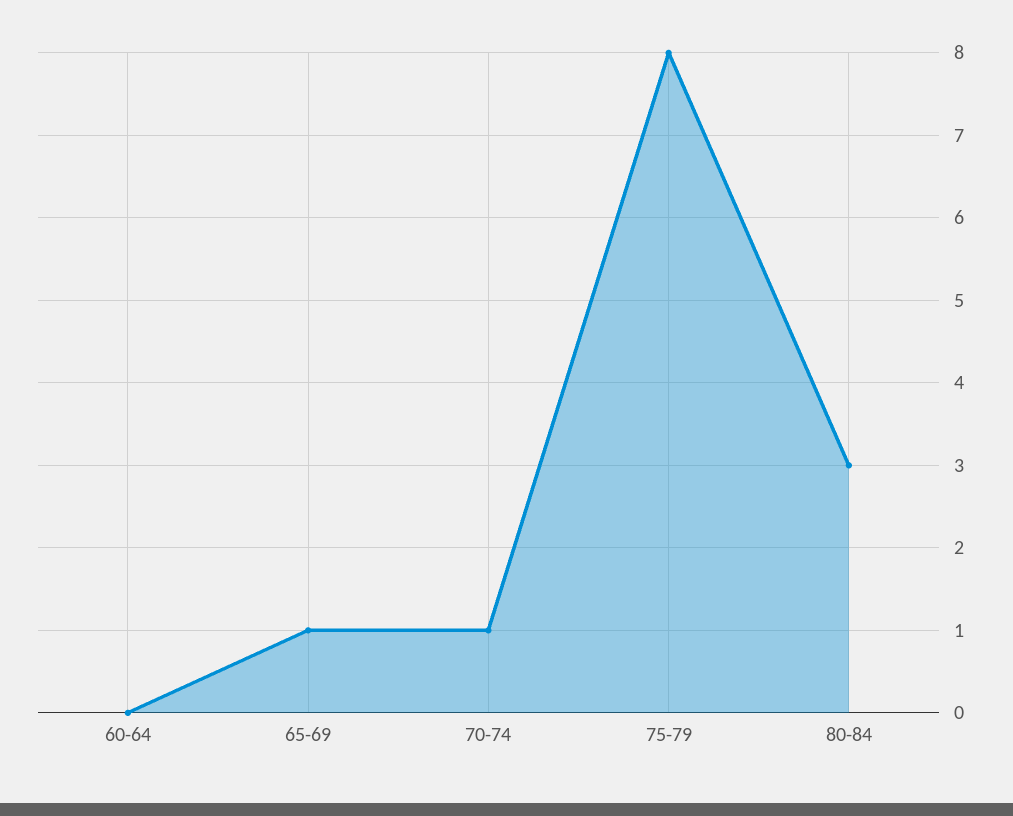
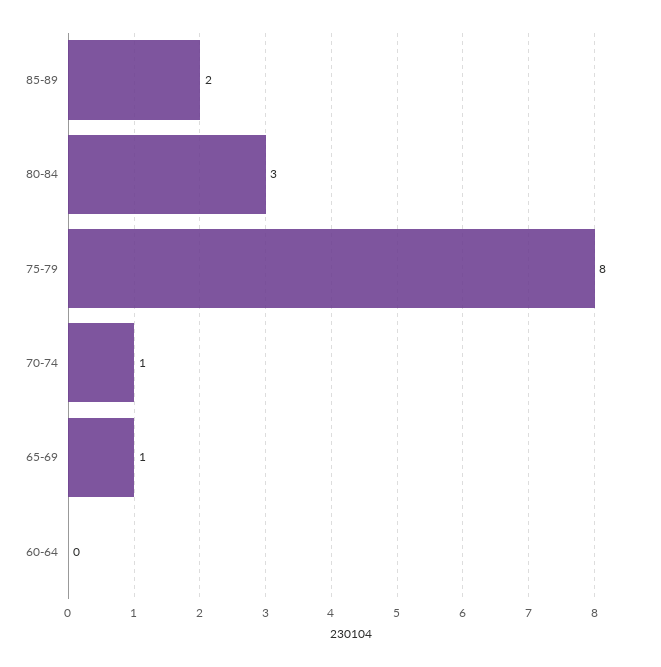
85-89: none -> 2

